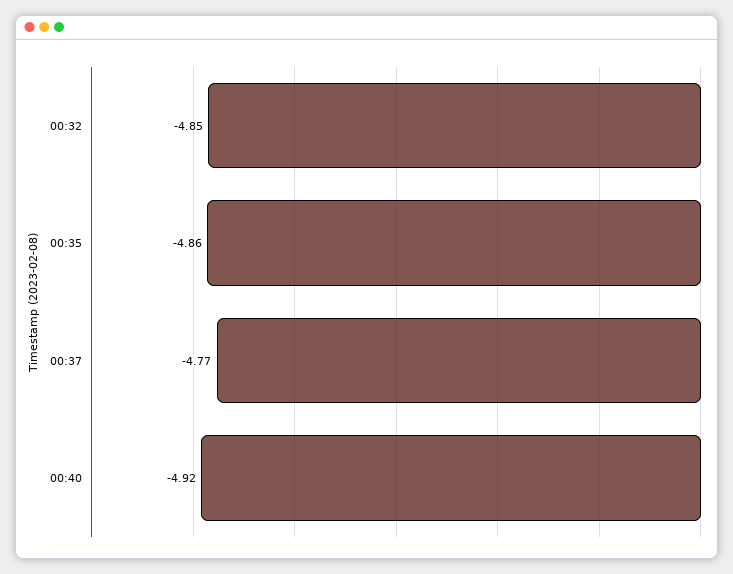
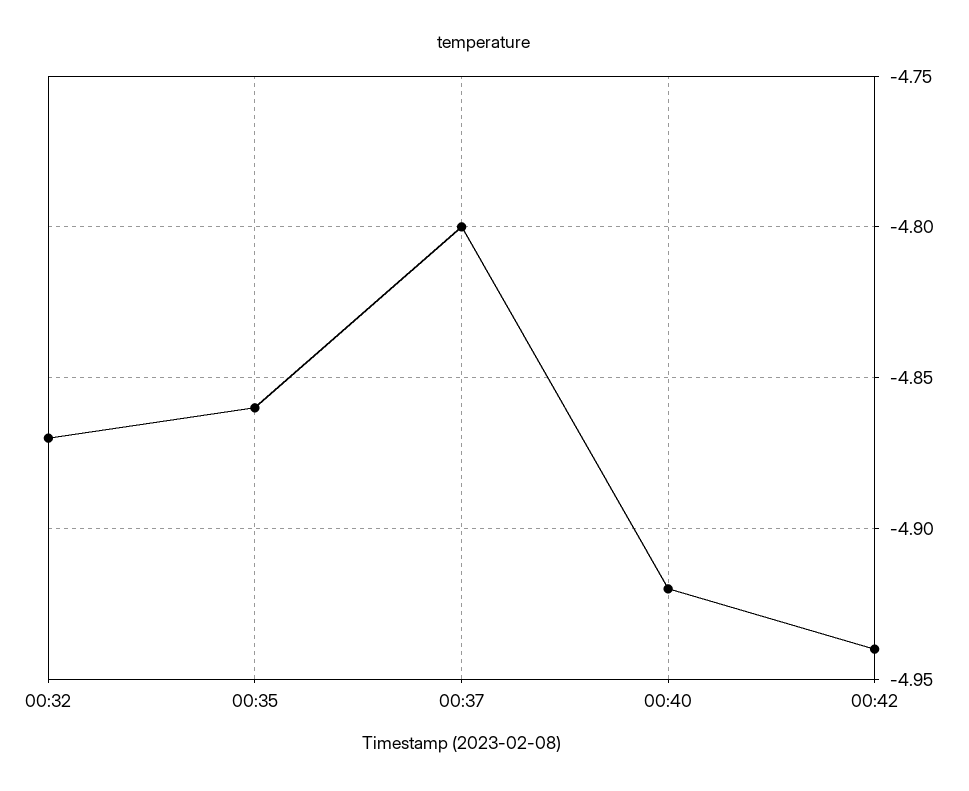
00:32: -4.85 -> -4.87
00:37: -4.77 -> -4.8
00:42: none -> -4.94

